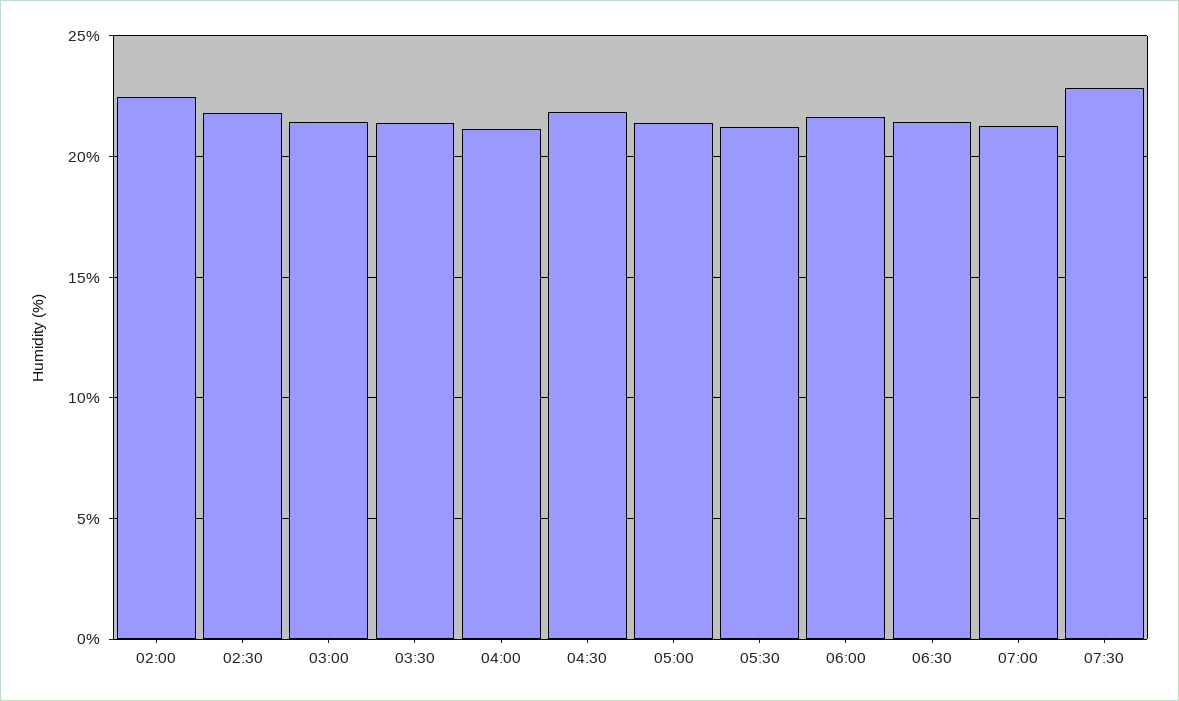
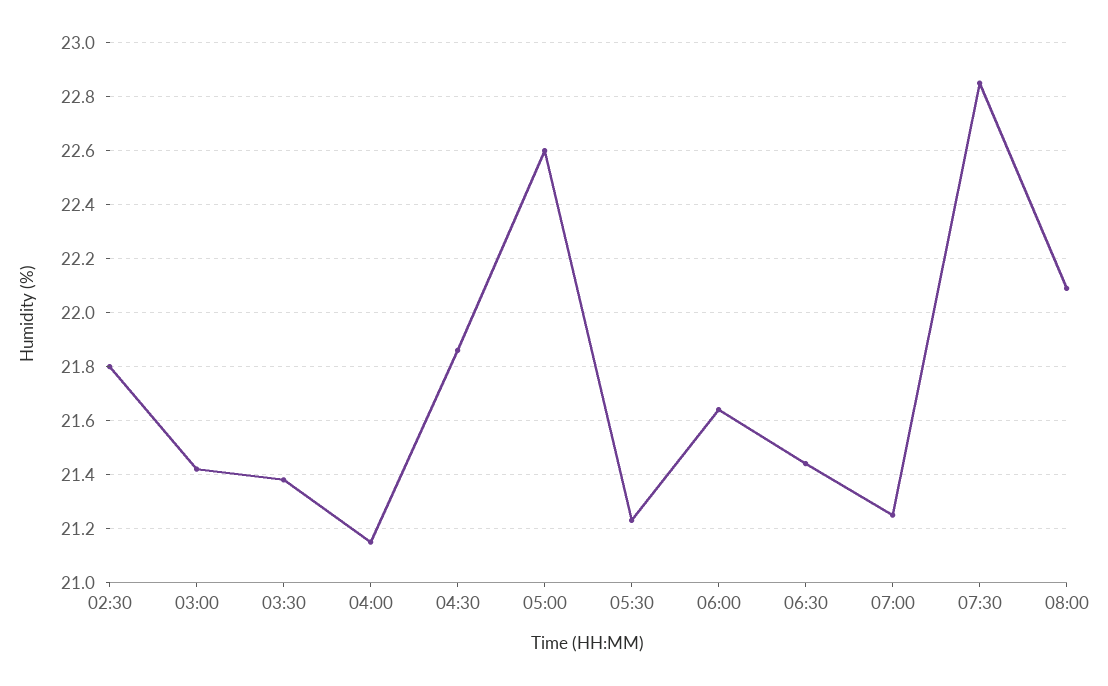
02:00: 22.5 -> none
05:00: 21.5 -> 22.6
08:00: none -> 22.1

